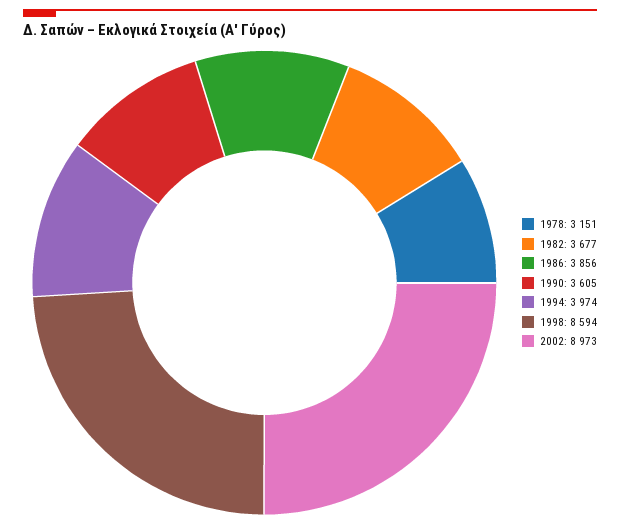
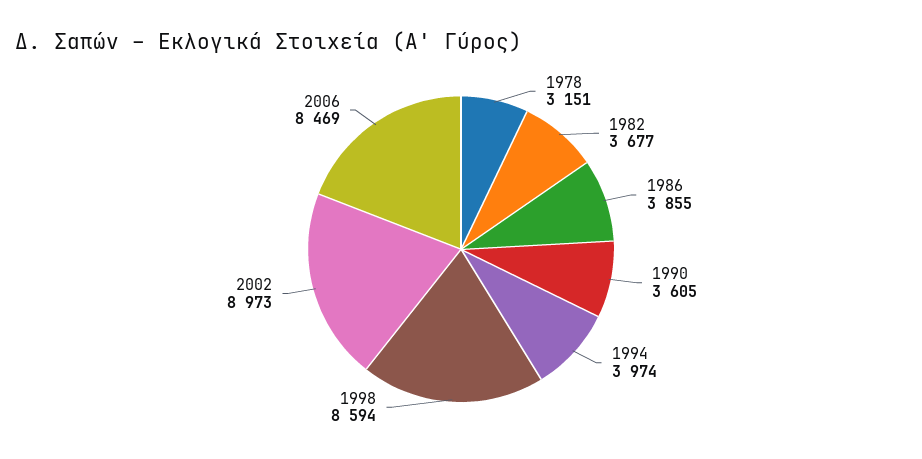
1986: 3856 -> 3855
2006: none -> 8469

